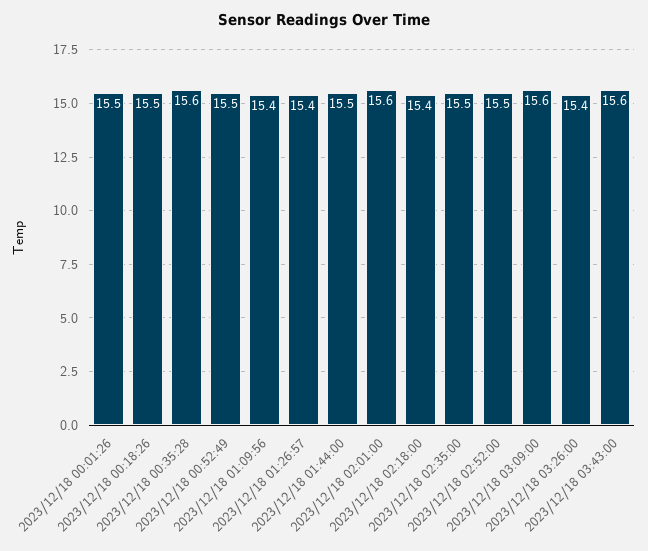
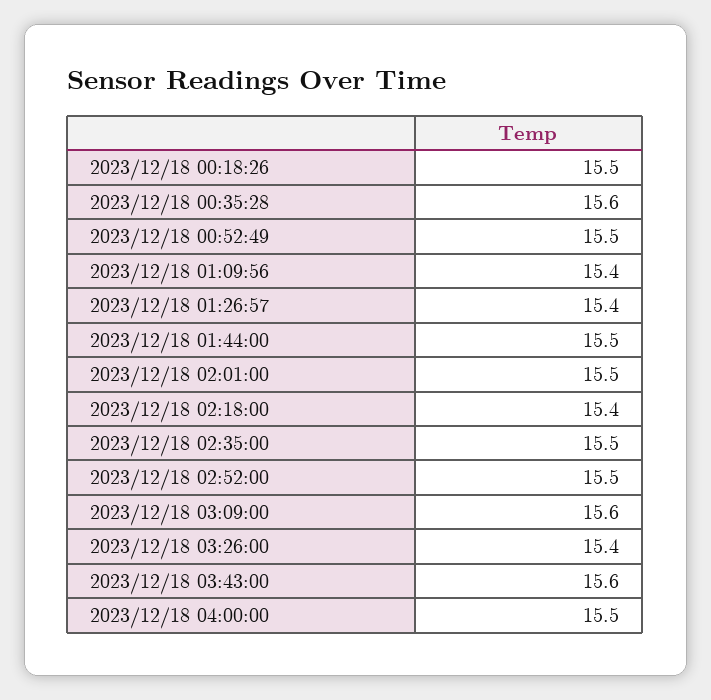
2023/12/18 00:01:26: 15.5 -> none
2023/12/18 02:01:00: 15.6 -> 15.5
2023/12/18 04:00:00: none -> 15.5

